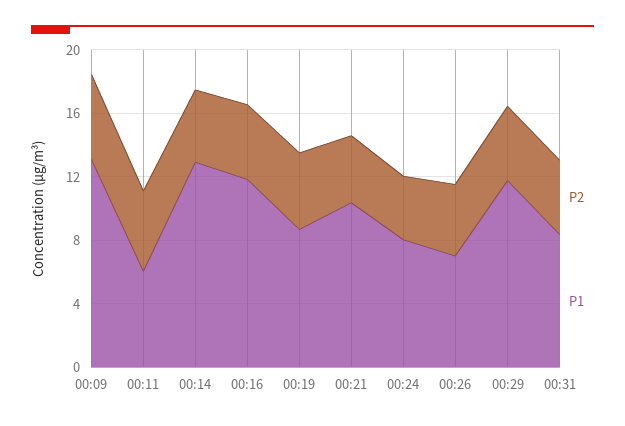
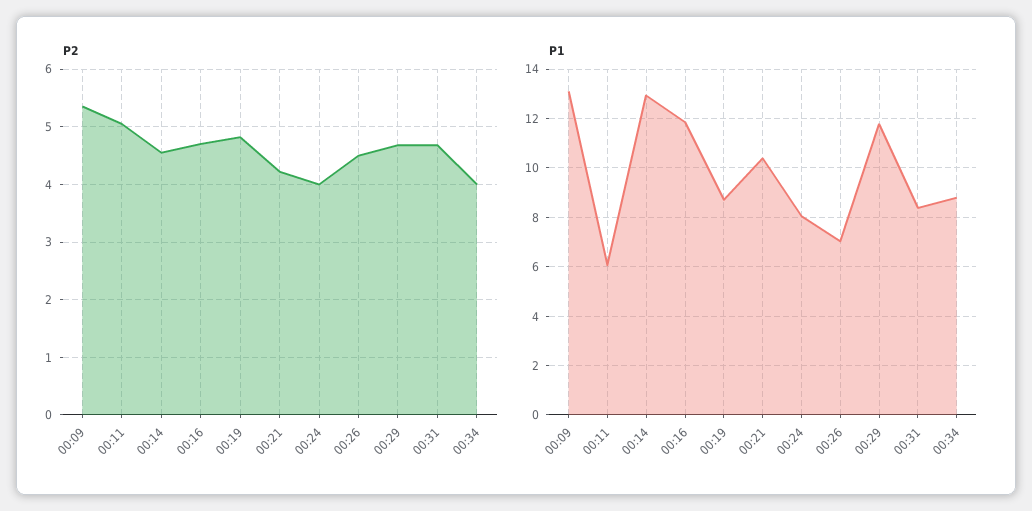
P2, 00:34: none -> 4
P1, 00:34: none -> 8.75

